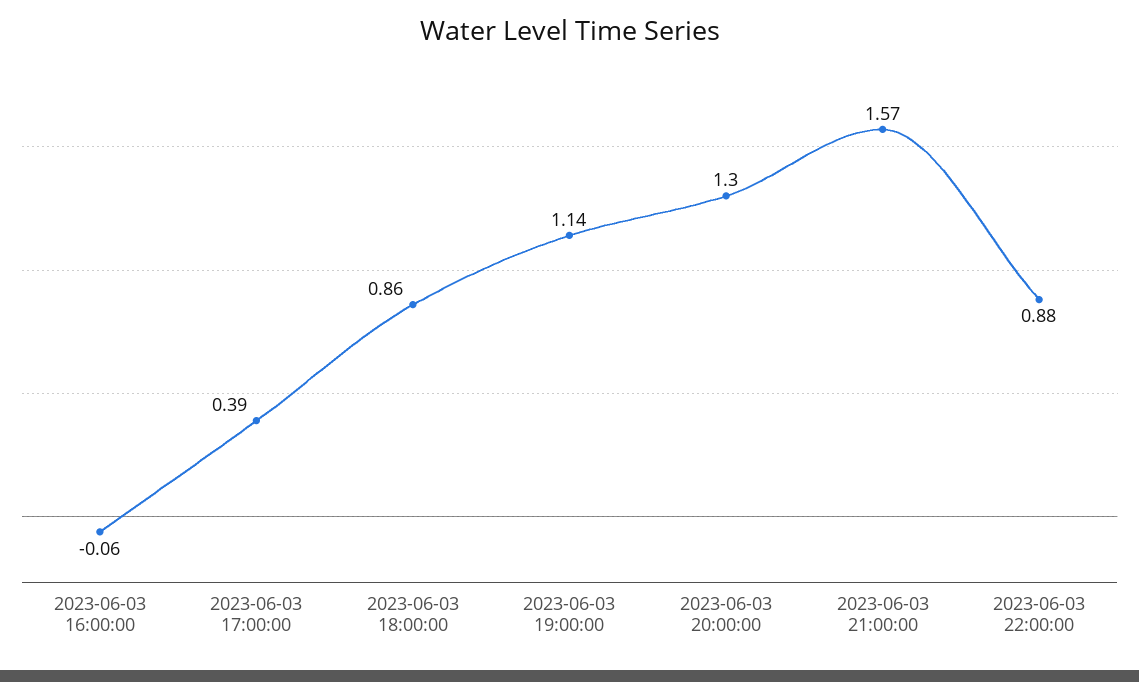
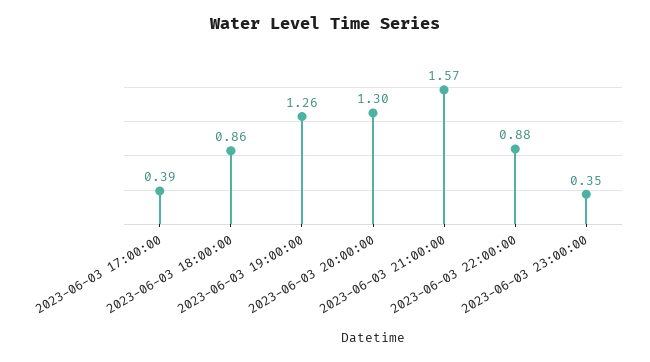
2023-06-03 16:00:00: -0.06 -> none
2023-06-03 19:00:00: 1.14 -> 1.26
2023-06-03 23:00:00: none -> 0.35

